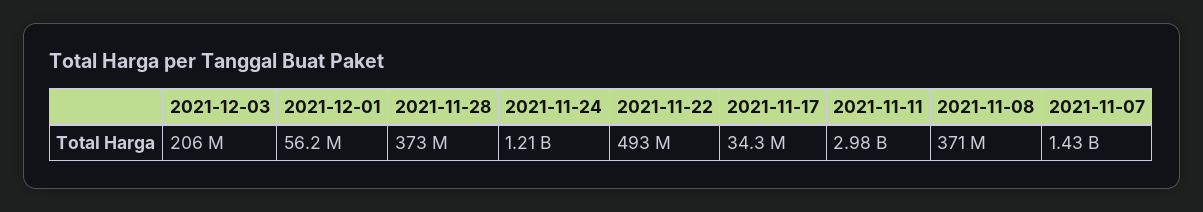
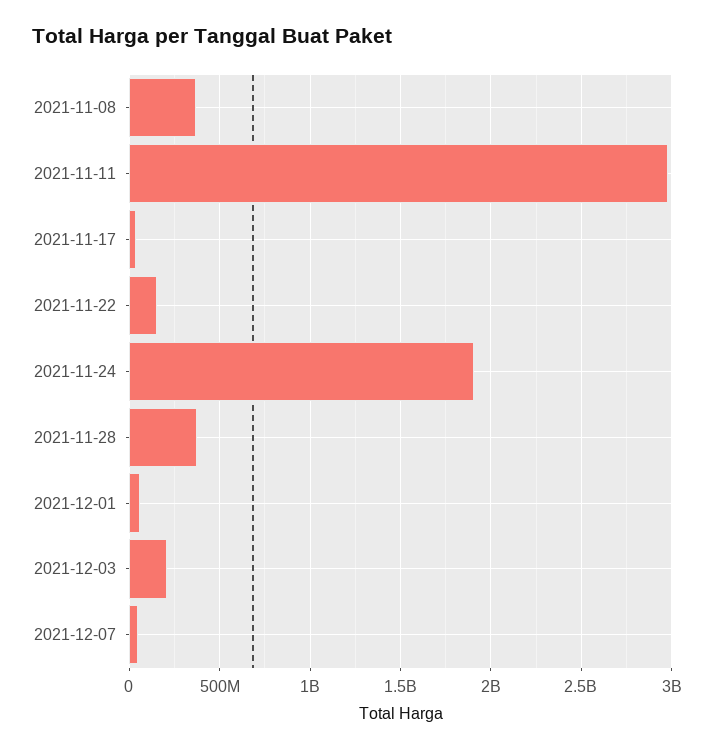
2021-11-24: 1210000000 -> 1900000000
2021-11-22: 493000000 -> 150000000
2021-11-07: 1430000000 -> none
2021-12-07: none -> 50000000

